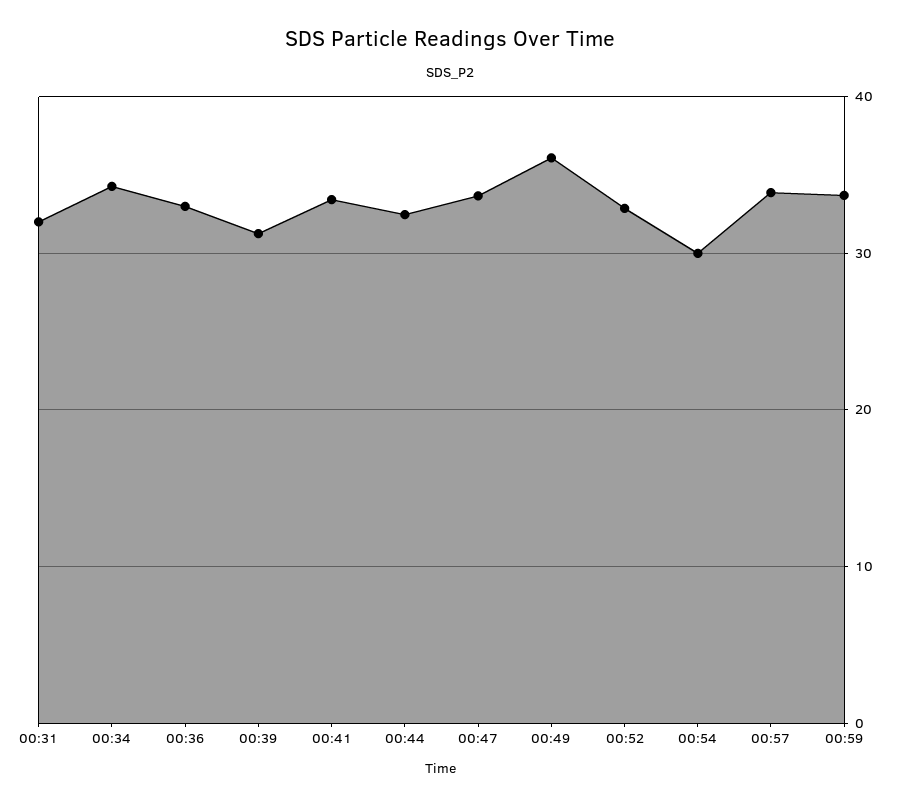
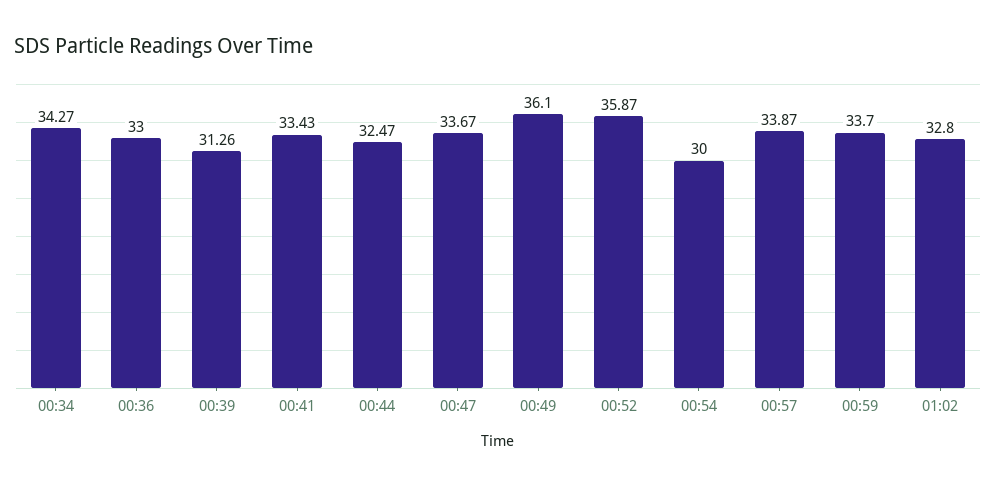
00:31: 32 -> none
00:52: 33 -> 35.87
01:02: none -> 32.8

